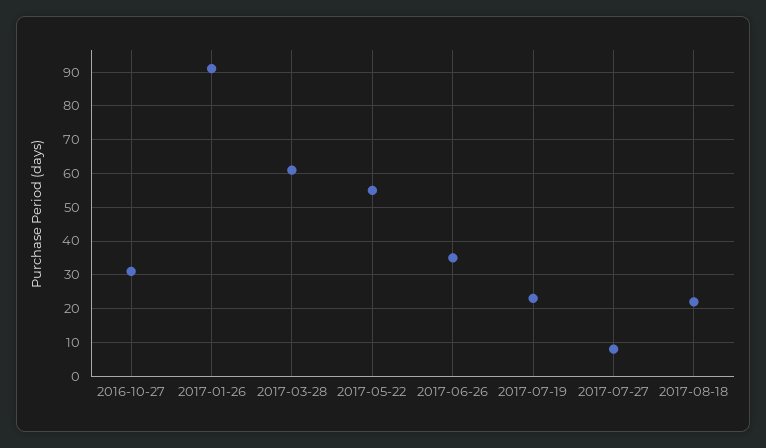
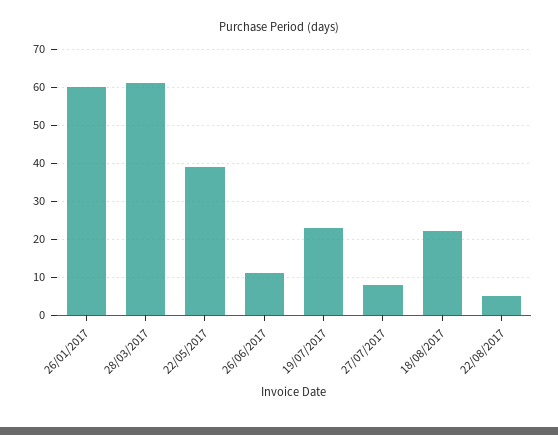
2016-10-27: 30 -> none
2017-01-26: 90 -> 60
2017-05-22: 55 -> 40
2017-06-26: 35 -> 10
22/08/2017: none -> 5

